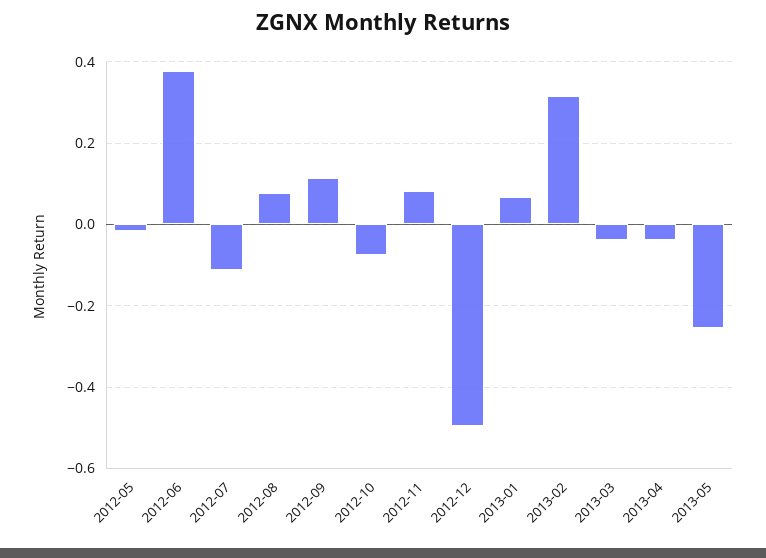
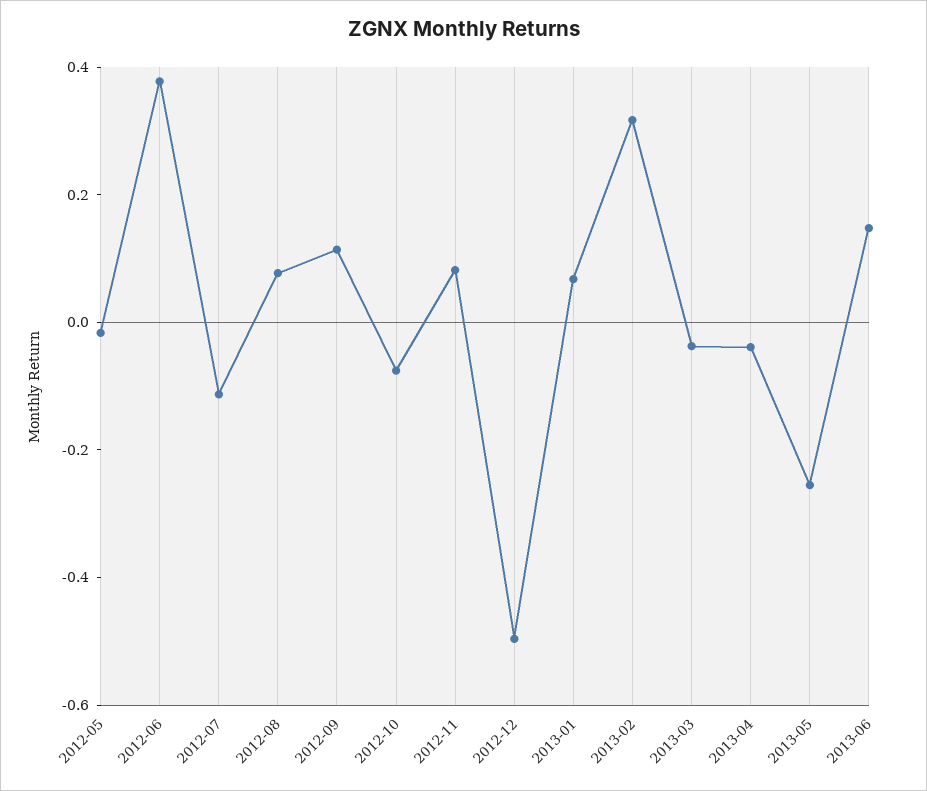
2013-06: none -> 0.15

